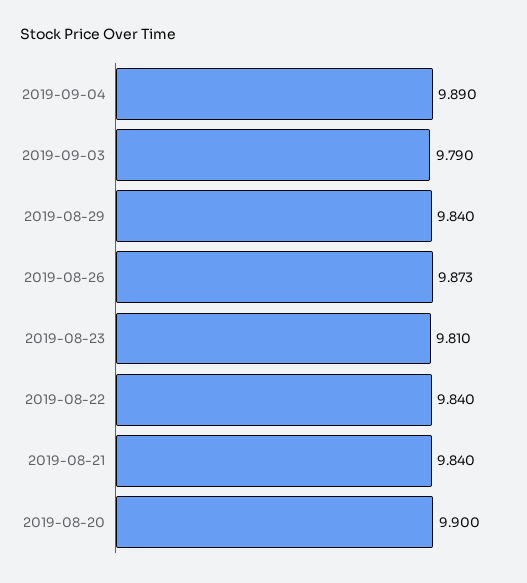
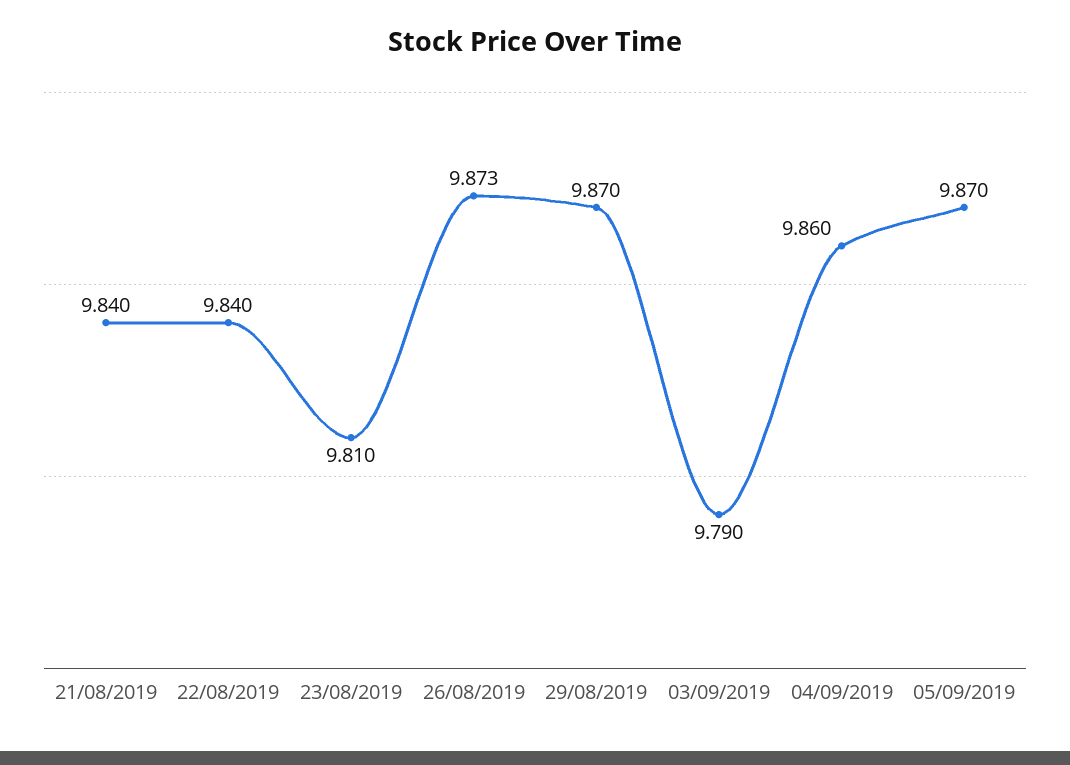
2019-09-04: 9.89 -> 9.86
2019-08-29: 9.84 -> 9.87
2019-08-20: 9.9 -> none
05/09/2019: none -> 9.87

